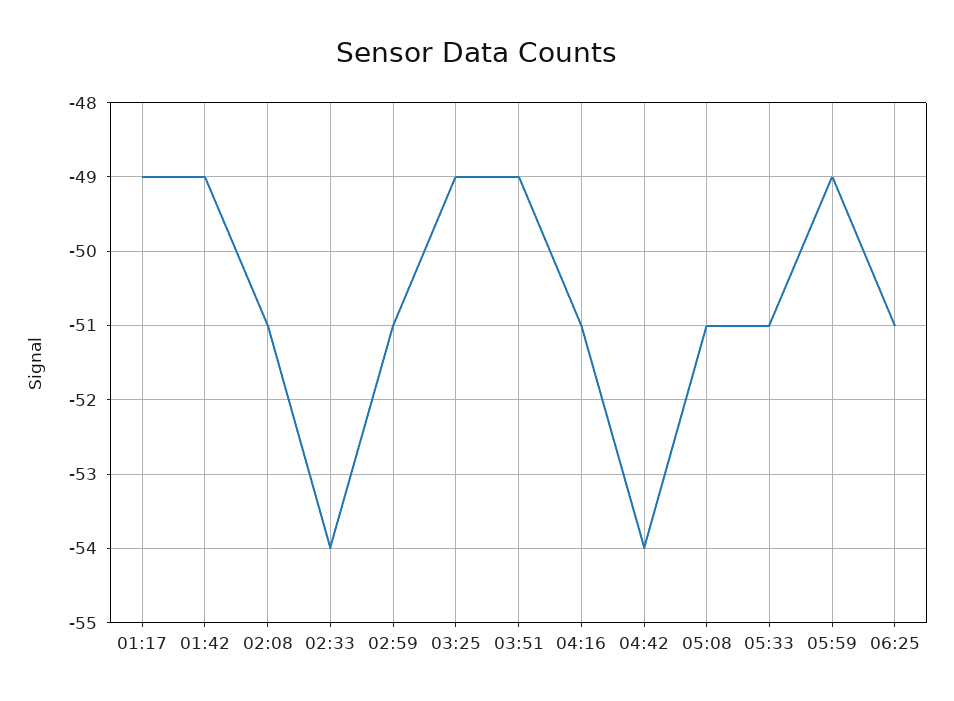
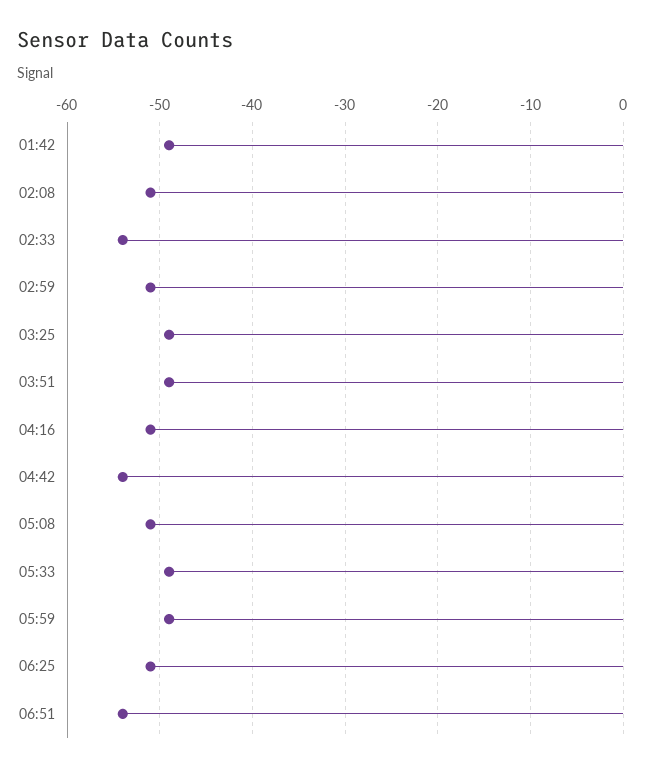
01:17: -49 -> none
05:33: -51 -> -49
06:51: none -> -54

